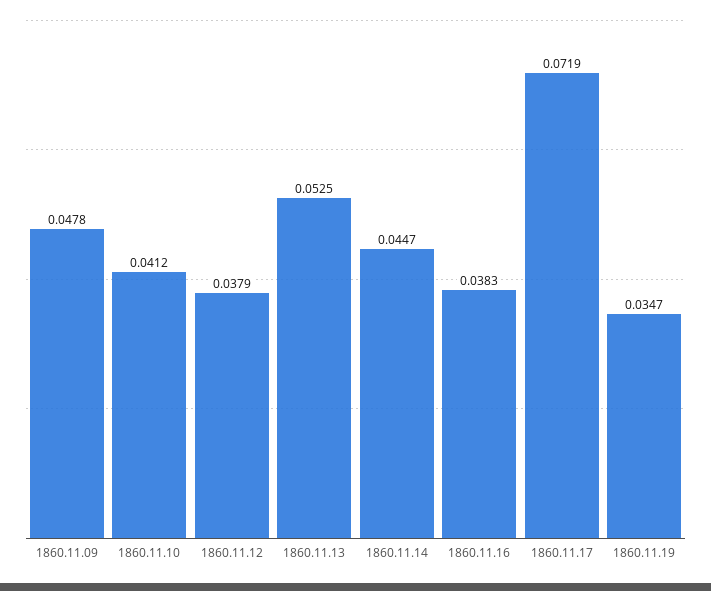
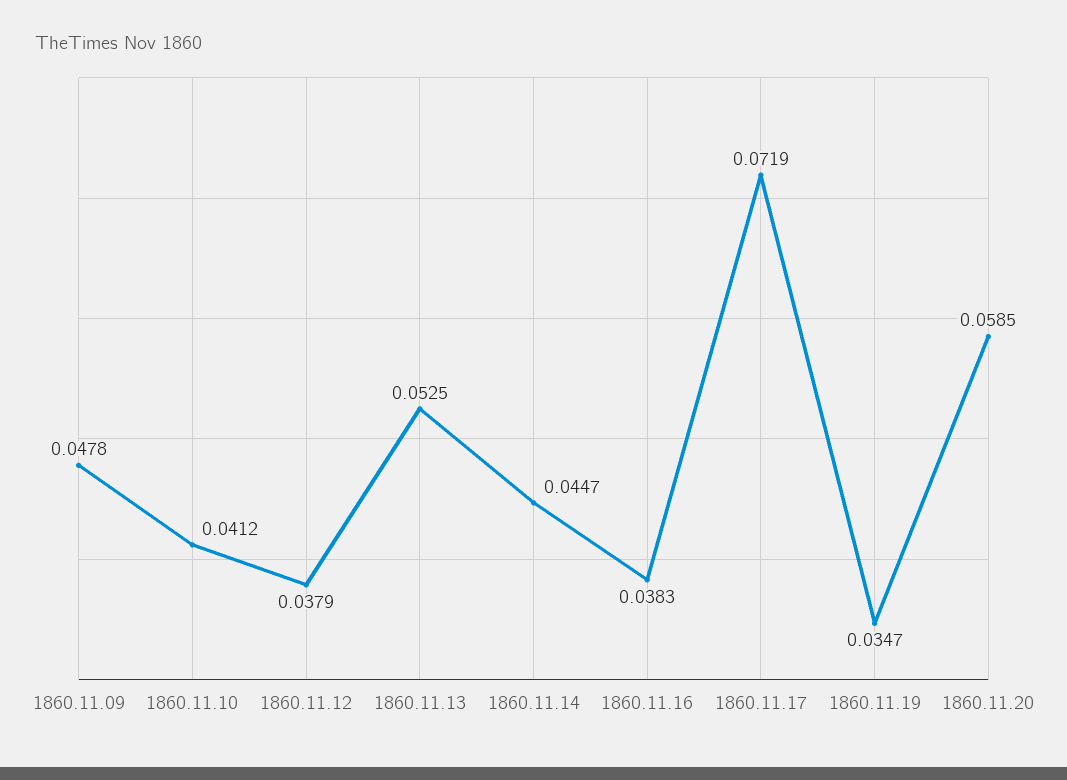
1860.11.20: none -> 0.0585

